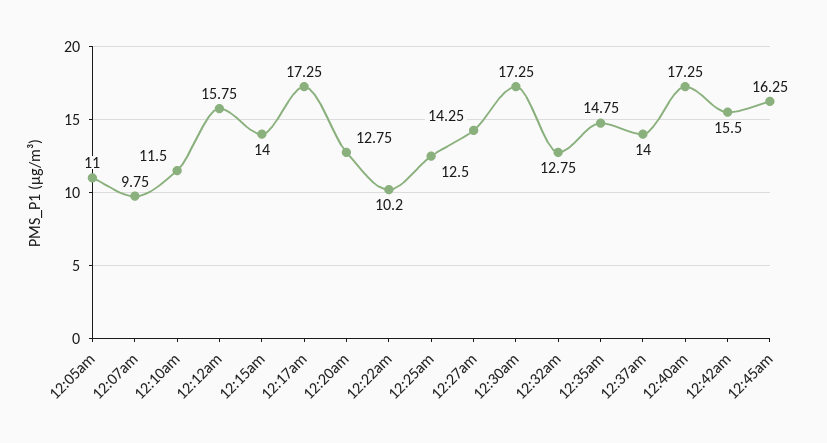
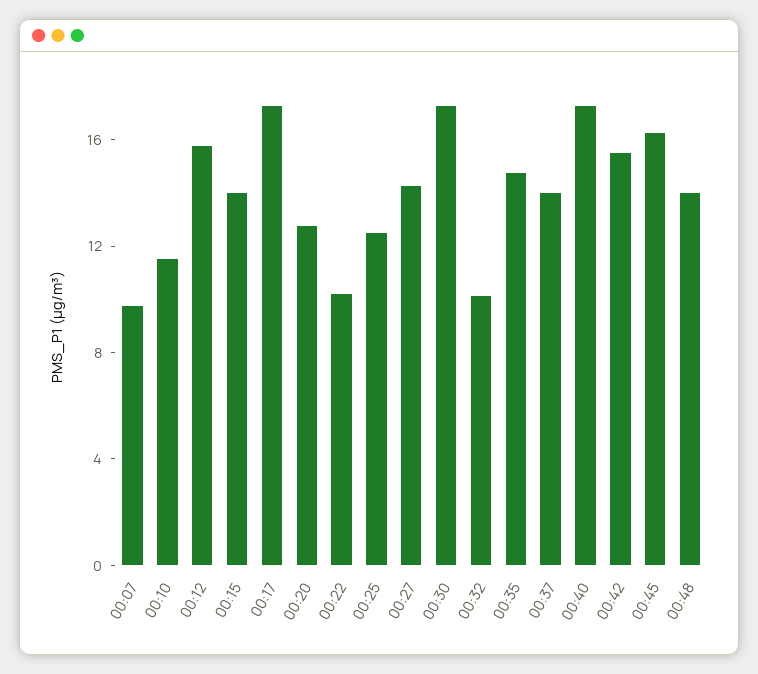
12:05am: 11 -> none
12:32am: 12.75 -> 10
00:48: none -> 14

